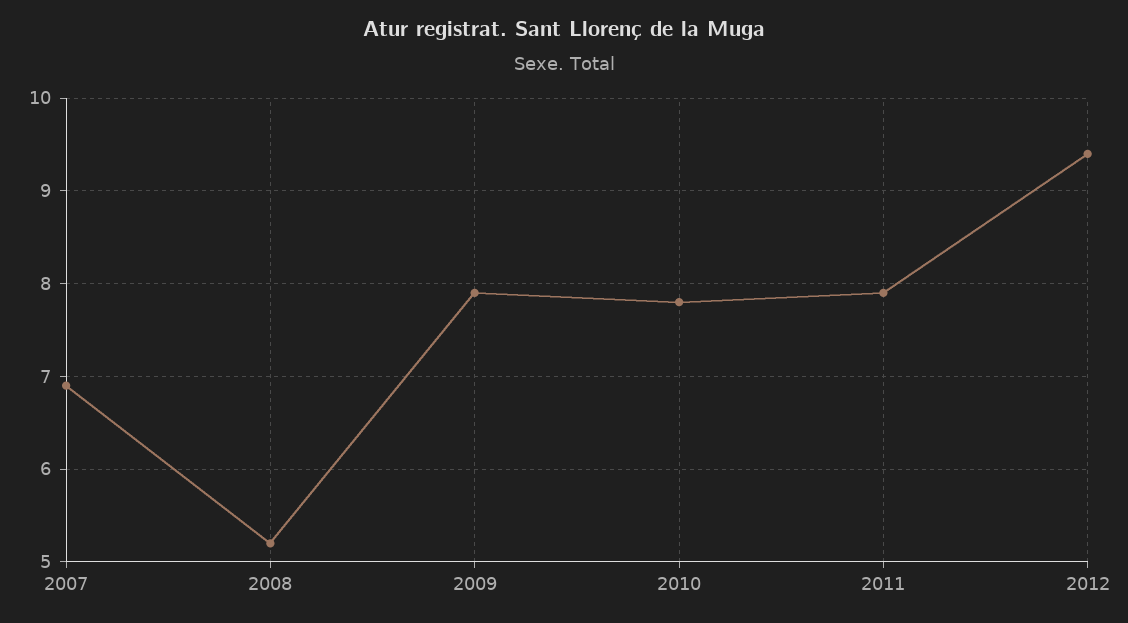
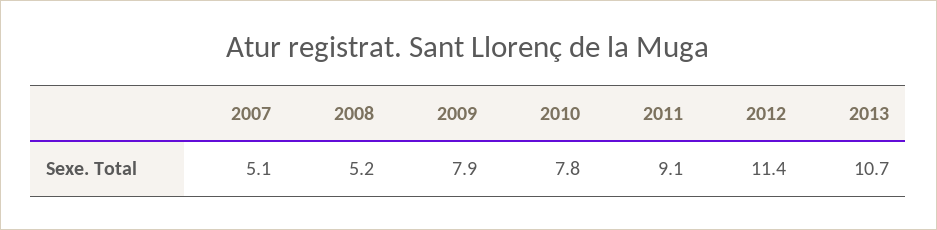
2007: 6.9 -> 5.1
2011: 7.9 -> 9.1
2012: 9.4 -> 11.4
2013: none -> 10.7

